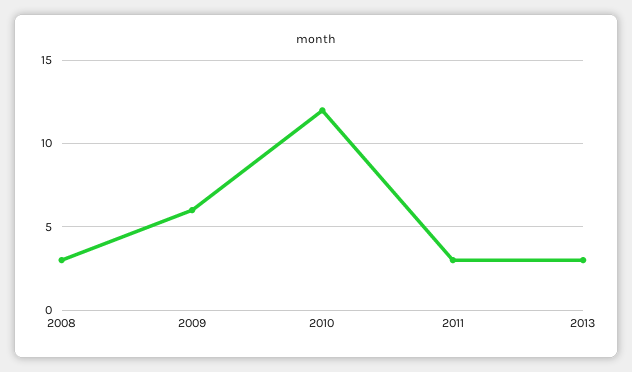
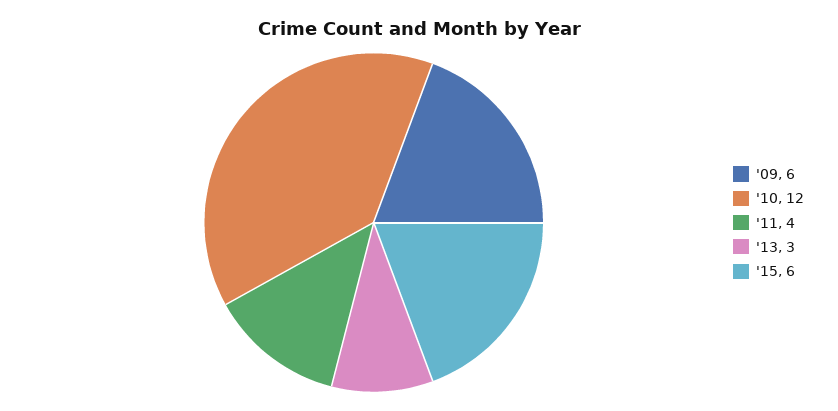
2008: 3 -> none
2011: 3 -> 4
'15: none -> 6

